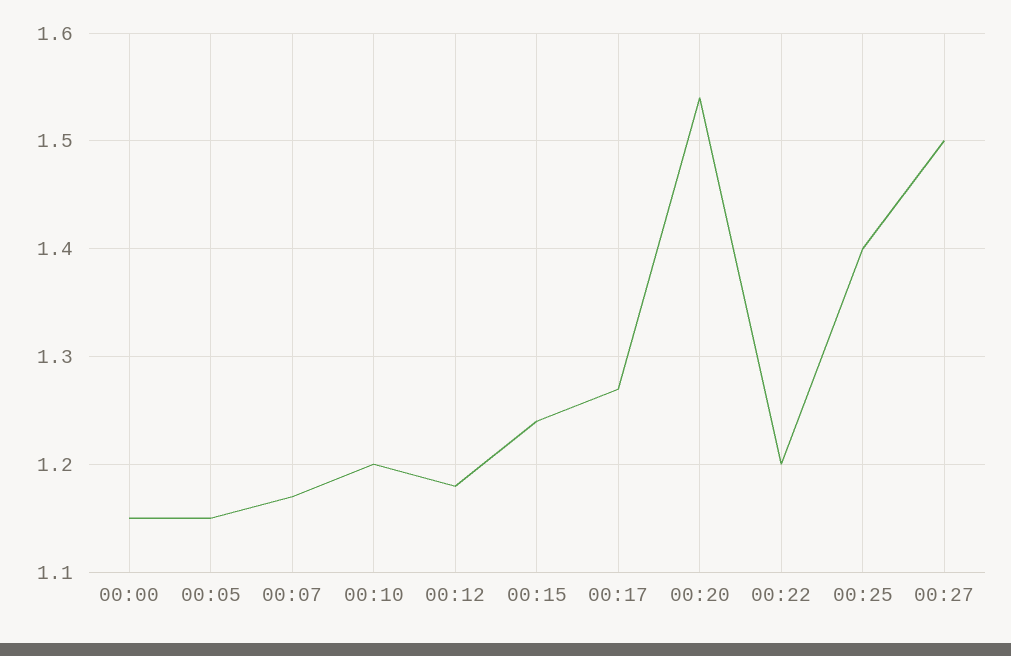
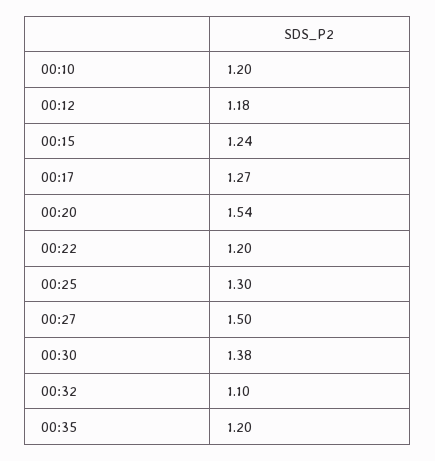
00:00: 1.15 -> none
00:05: 1.15 -> none
00:07: 1.17 -> none
00:25: 1.4 -> 1.3
00:30: none -> 1.38
00:32: none -> 1.1
00:35: none -> 1.2

